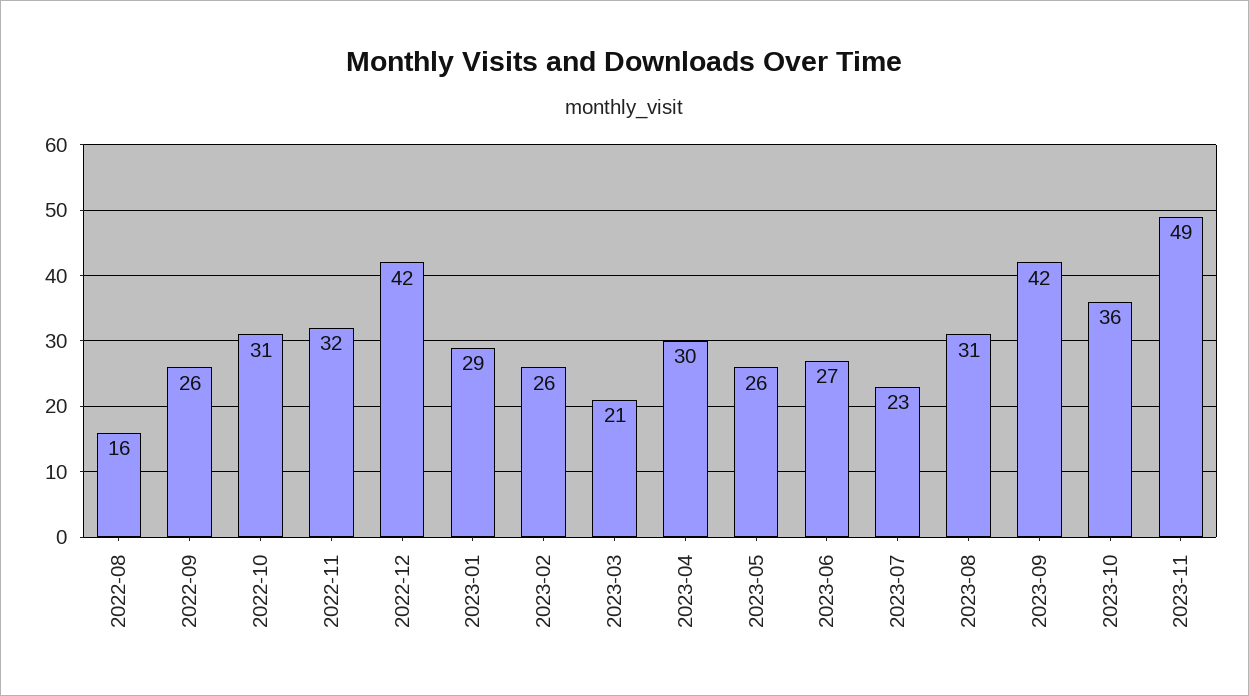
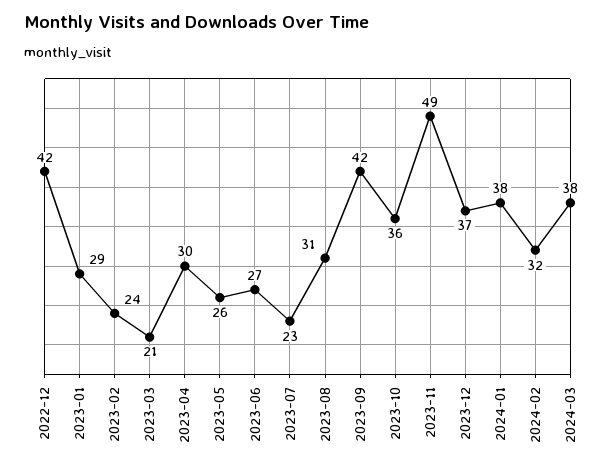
2022-08: 16 -> none
2022-09: 26 -> none
2022-10: 31 -> none
2022-11: 32 -> none
2023-02: 26 -> 24
2023-12: none -> 37
2024-01: none -> 38
2024-02: none -> 32
2024-03: none -> 38

